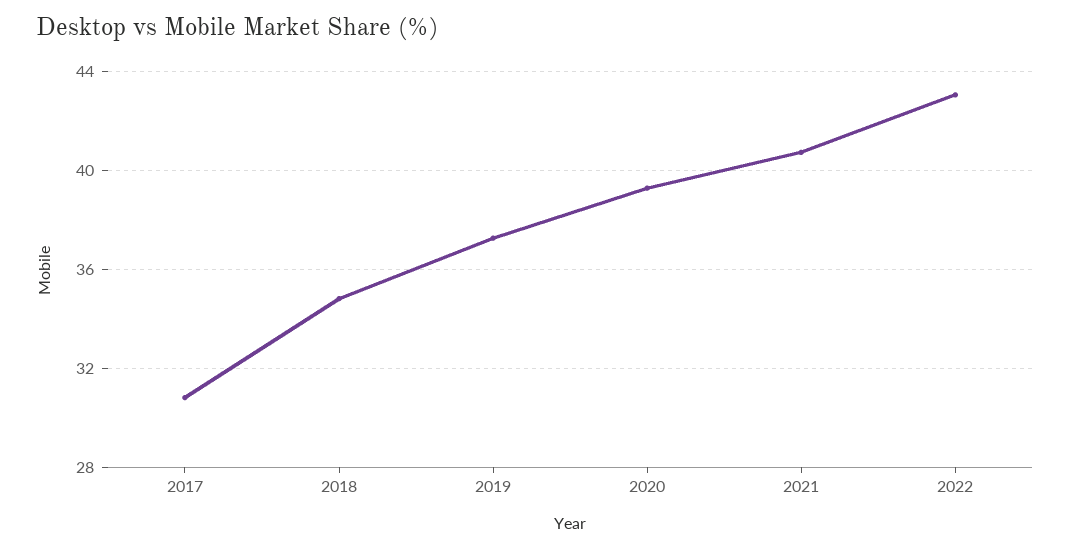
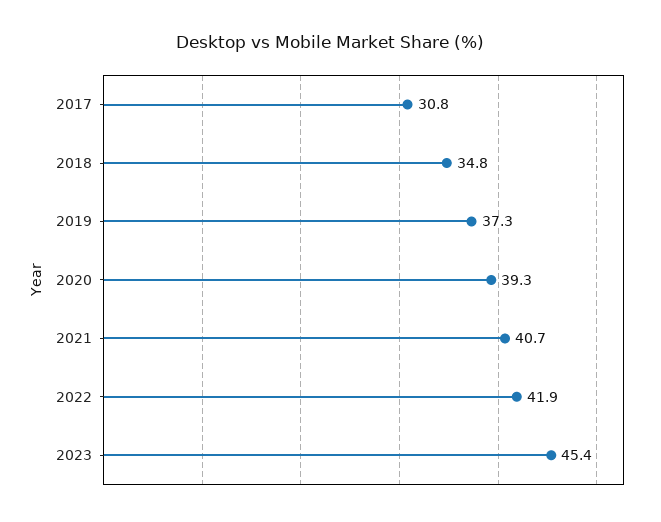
2022: 43 -> 41.9
2023: none -> 45.4

